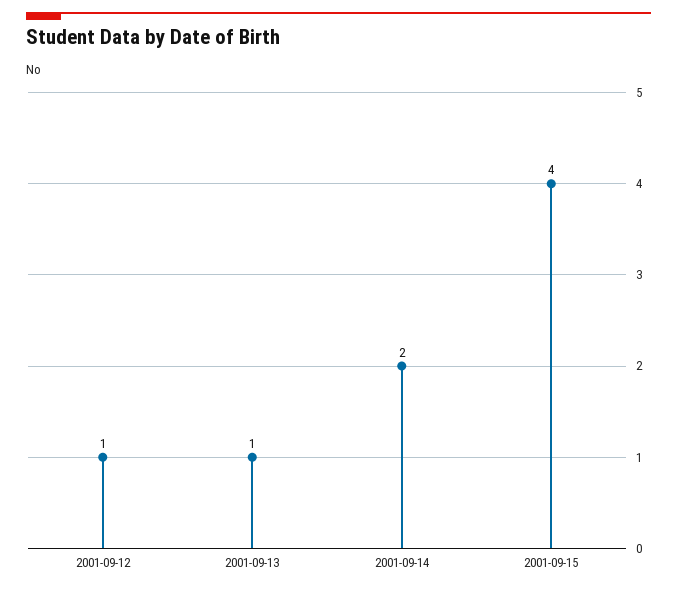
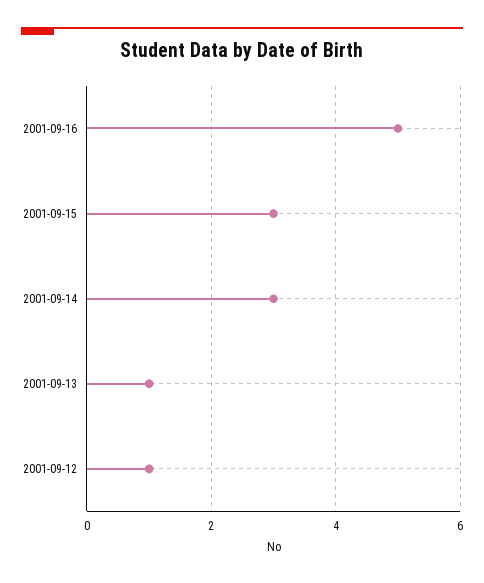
2001-09-14: 2 -> 3
2001-09-15: 4 -> 3
2001-09-16: none -> 5

